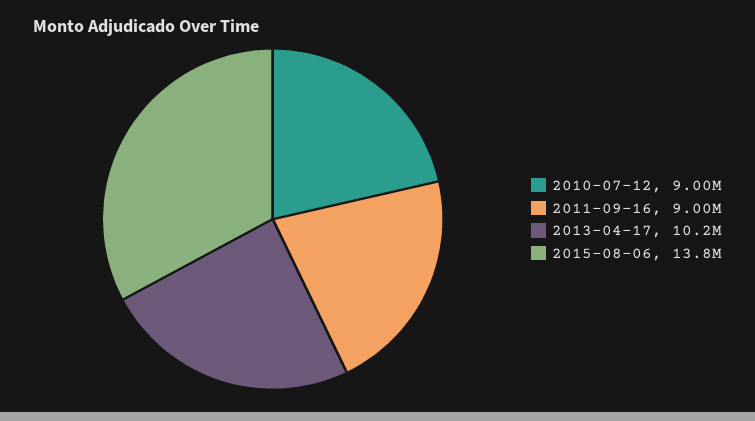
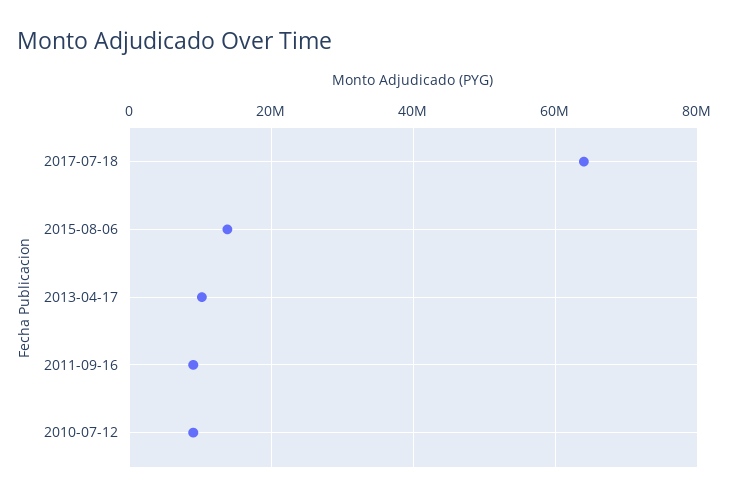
2017-07-18: none -> 64000000

